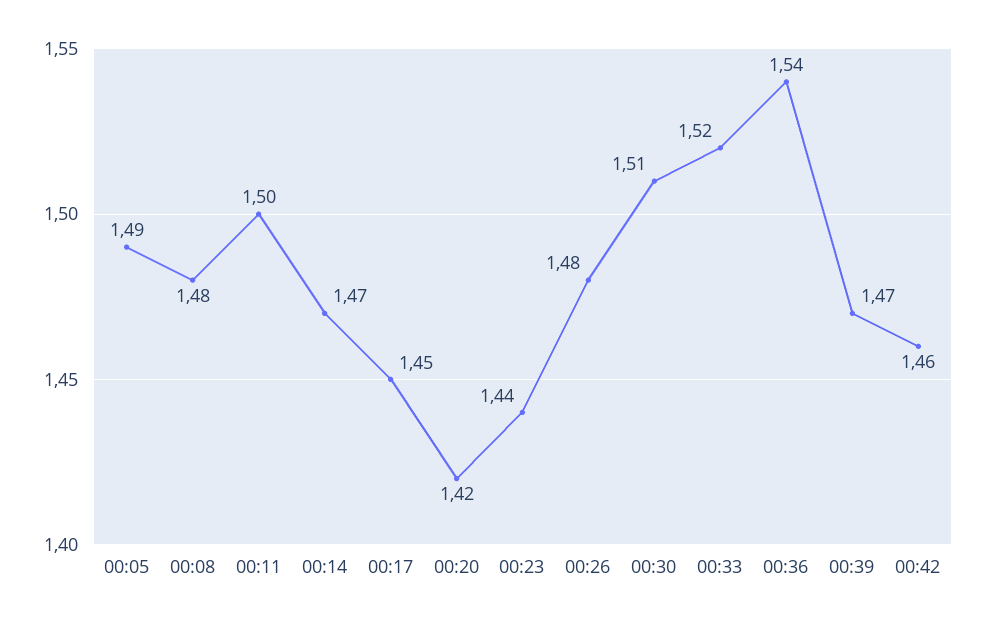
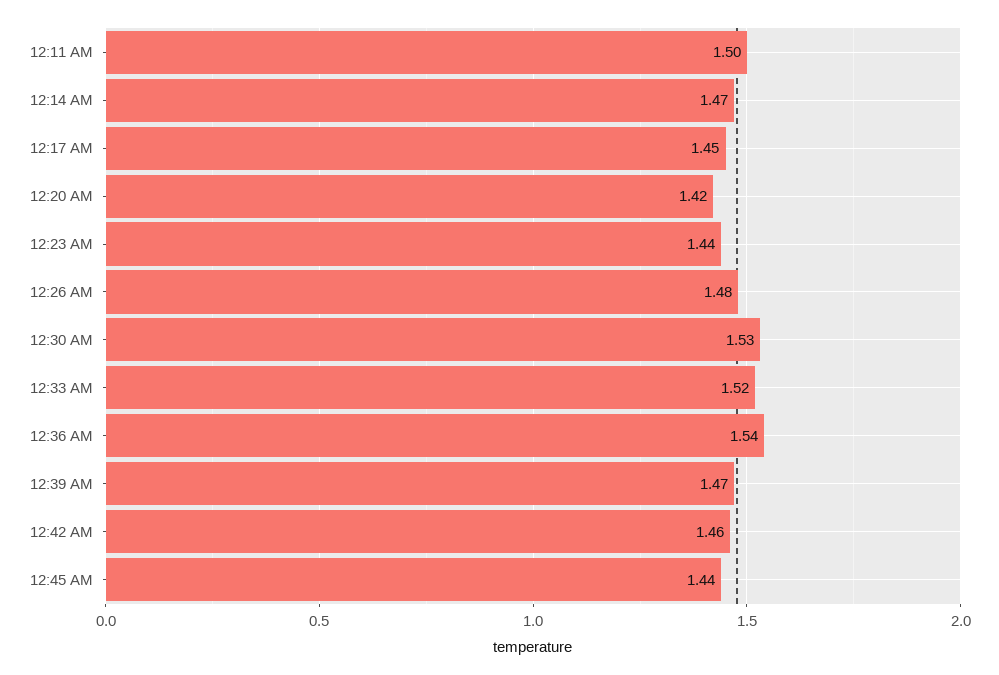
00:05: 1.49 -> none
00:08: 1.48 -> none
00:30: 1.51 -> 1.53
12:45 AM: none -> 1.44

